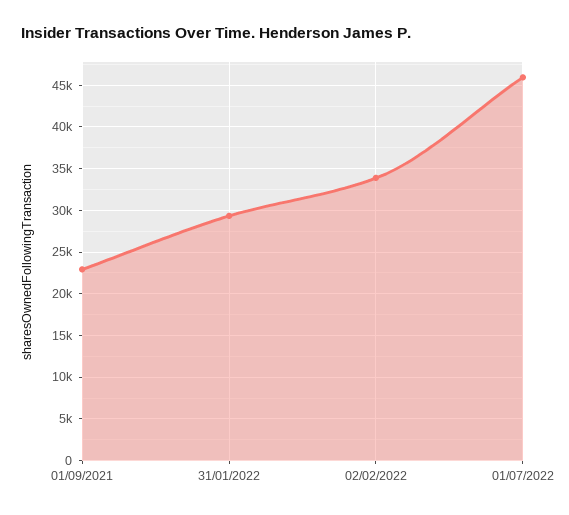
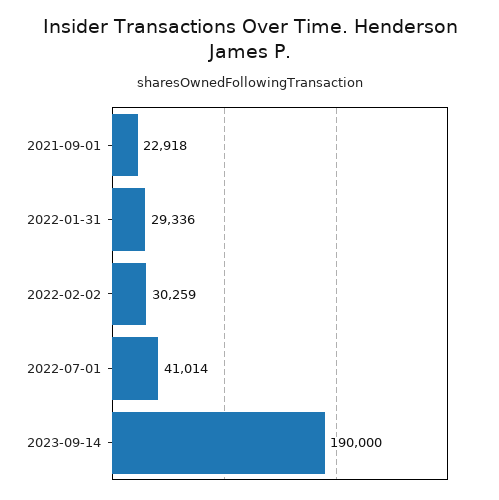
02/02/2022: 34000 -> 30259
01/07/2022: 46000 -> 41014
2023-09-14: none -> 190000

